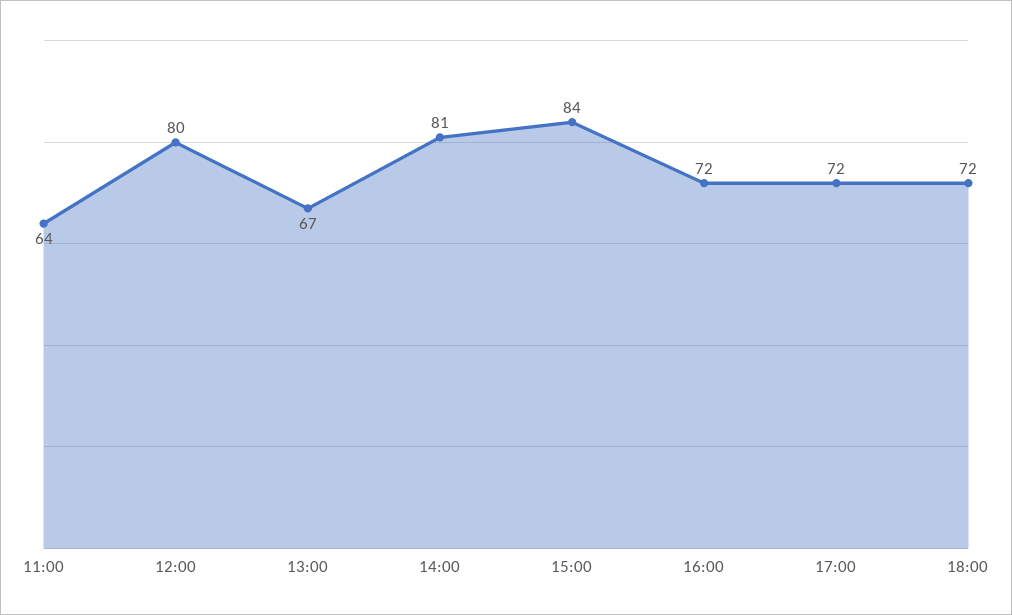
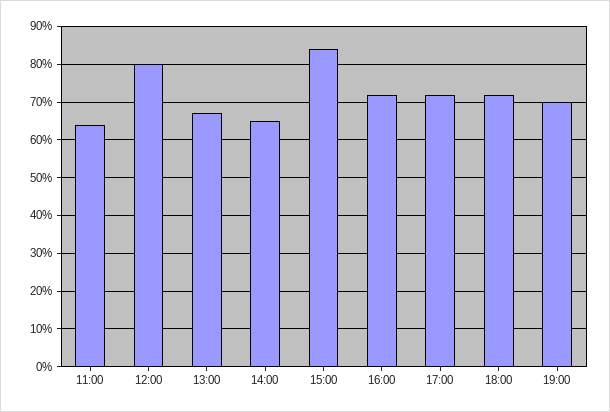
14:00: 81 -> 65
19:00: none -> 70

